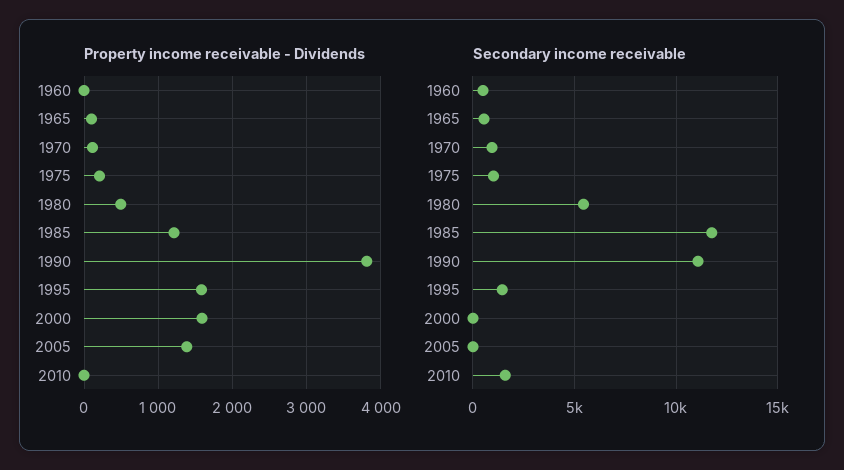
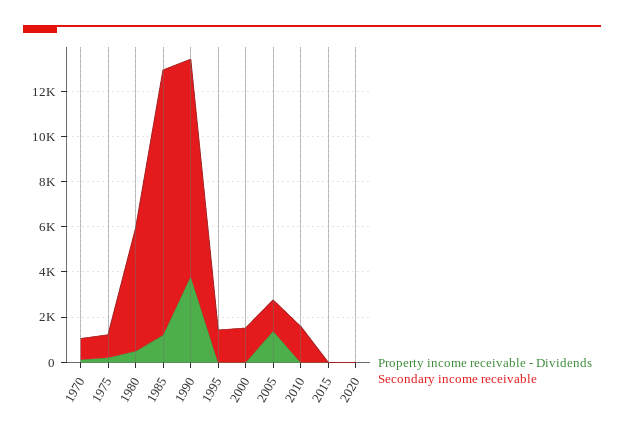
Property income receivable - Dividends, 1960: 0 -> none
Property income receivable - Dividends, 1965: 100 -> none
Property income receivable - Dividends, 1995: 1600 -> 0
Property income receivable - Dividends, 2000: 1600 -> 0
Secondary income receivable, 1960: 500 -> none
Secondary income receivable, 1965: 500 -> none
Secondary income receivable, 1990: 11000 -> 9500
Secondary income receivable, 2000: 0 -> 1500
Secondary income receivable, 2005: 0 -> 1500
Property income receivable - Dividends, 2015: none -> 0
Secondary income receivable, 2015: none -> 0
Property income receivable - Dividends, 2020: none -> 0
Secondary income receivable, 2020: none -> 0

